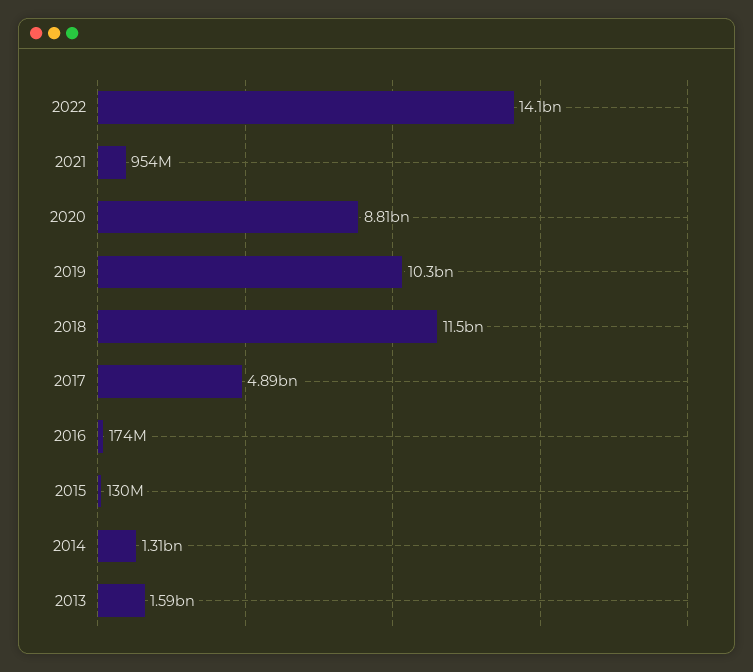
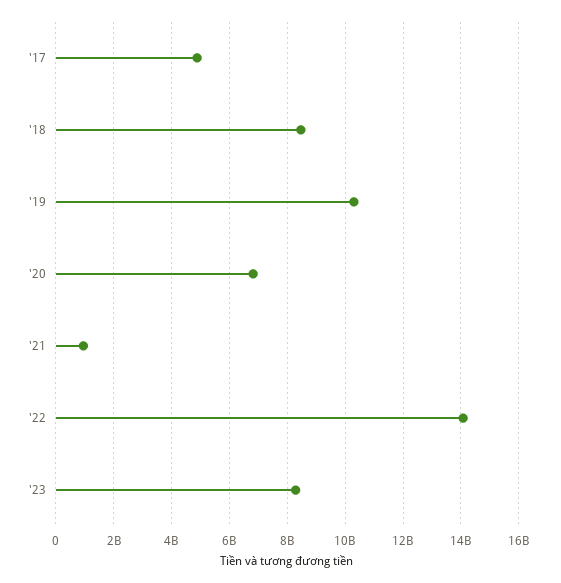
2020: 8810000000 -> 6750000000
2018: 11500000000 -> 8500000000
2016: 174000000 -> none
2015: 130000000 -> none
2014: 1310000000 -> none
2013: 1590000000 -> none
'23: none -> 8250000000

